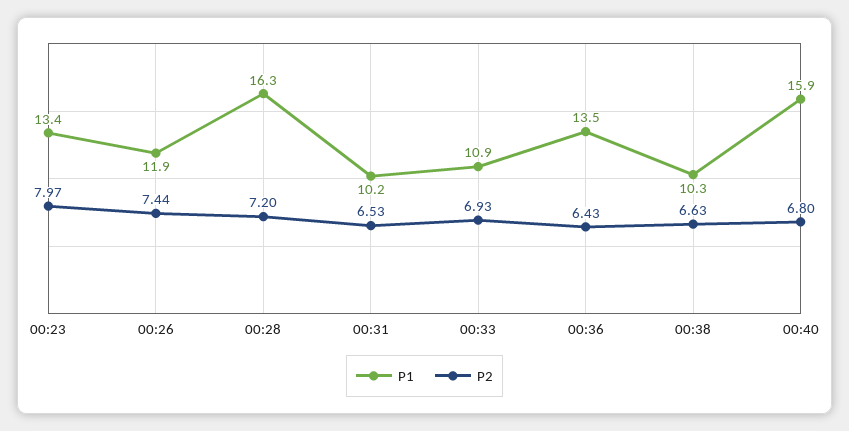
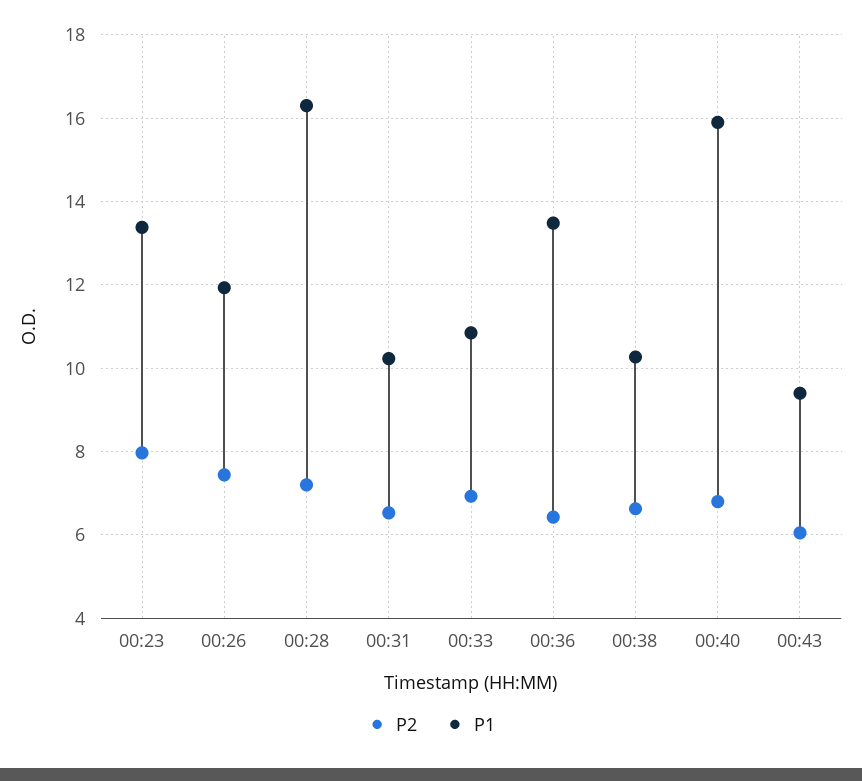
P2, 00:43: none -> 6
P1, 00:43: none -> 9.4

